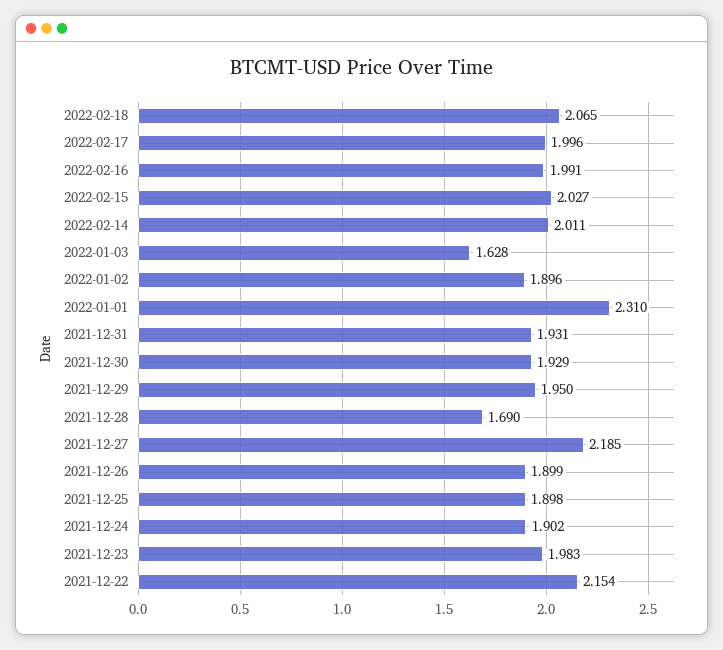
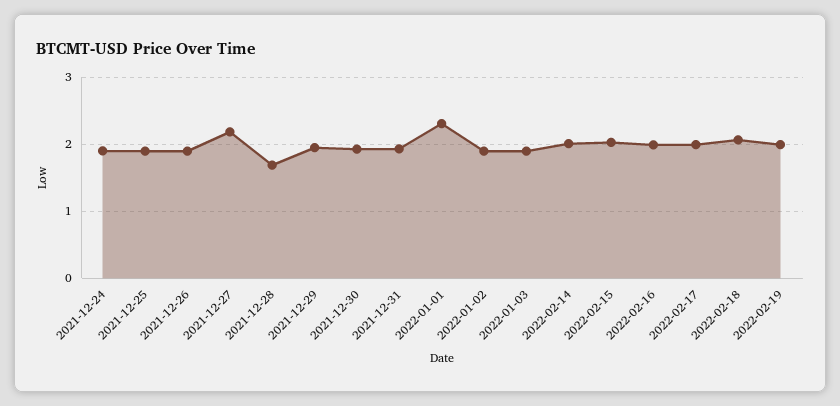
2022-01-03: 1.628 -> 1.9
2021-12-23: 1.983 -> none
2021-12-22: 2.154 -> none
2022-02-19: none -> 2

